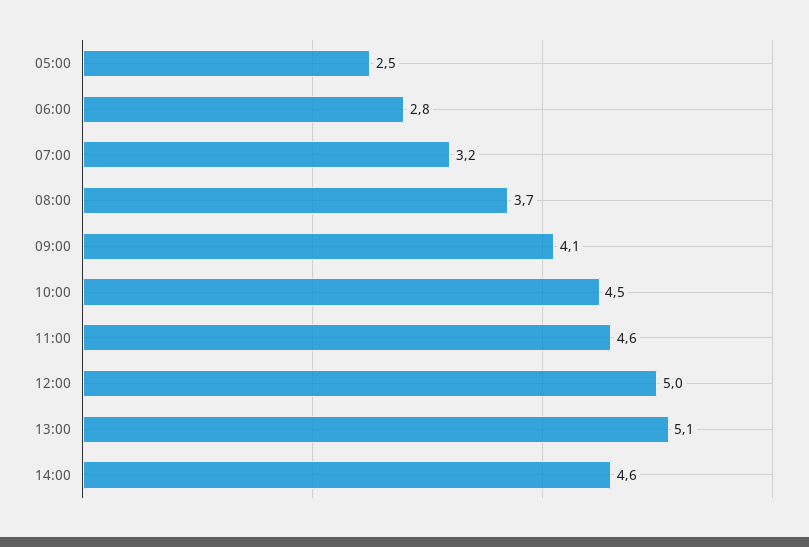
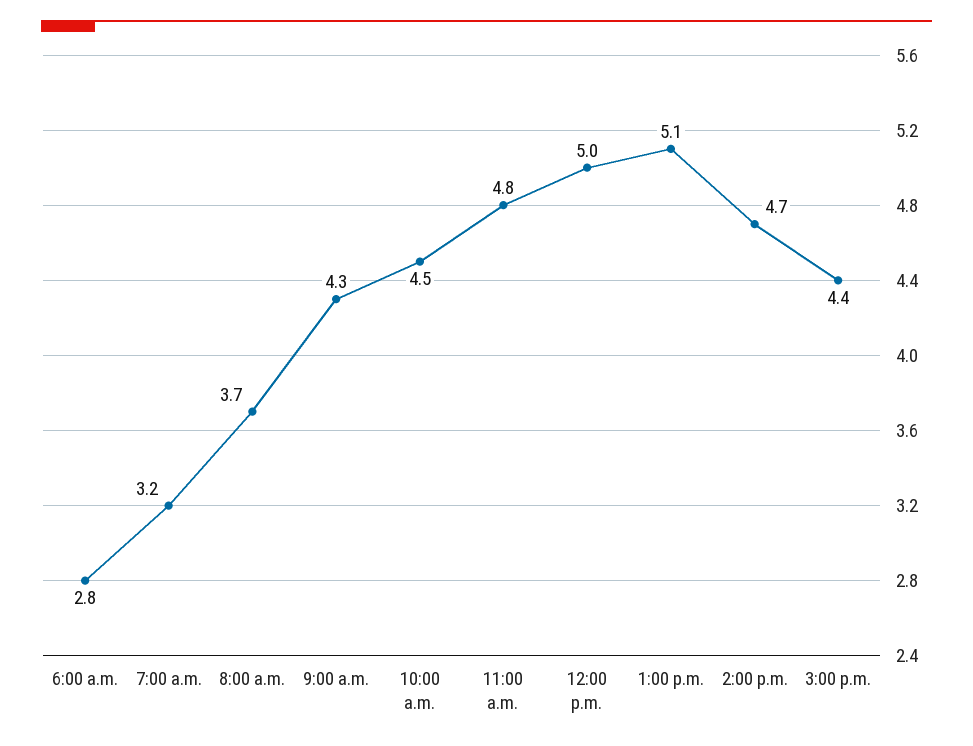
05:00: 2.5 -> none
09:00: 4.1 -> 4.3
11:00: 4.6 -> 4.8
14:00: 4.6 -> 4.7
3:00 p.m.: none -> 4.4

